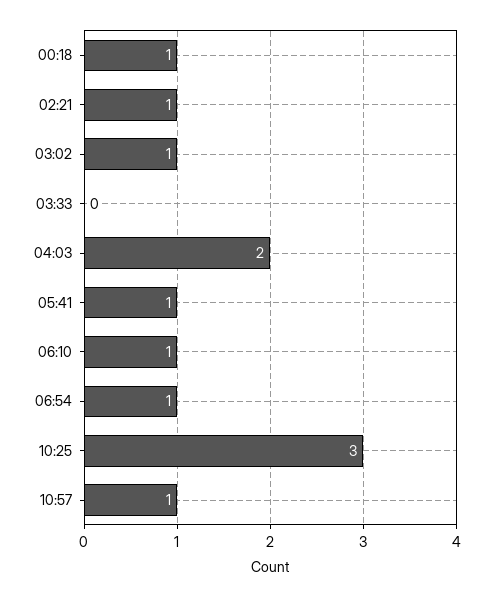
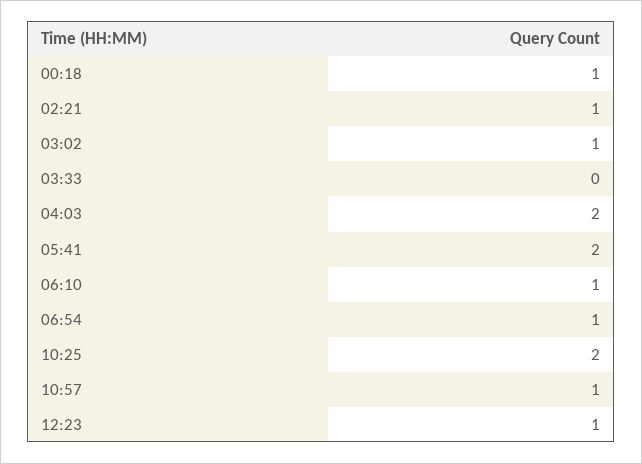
05:41: 1 -> 2
10:25: 3 -> 2
12:23: none -> 1

